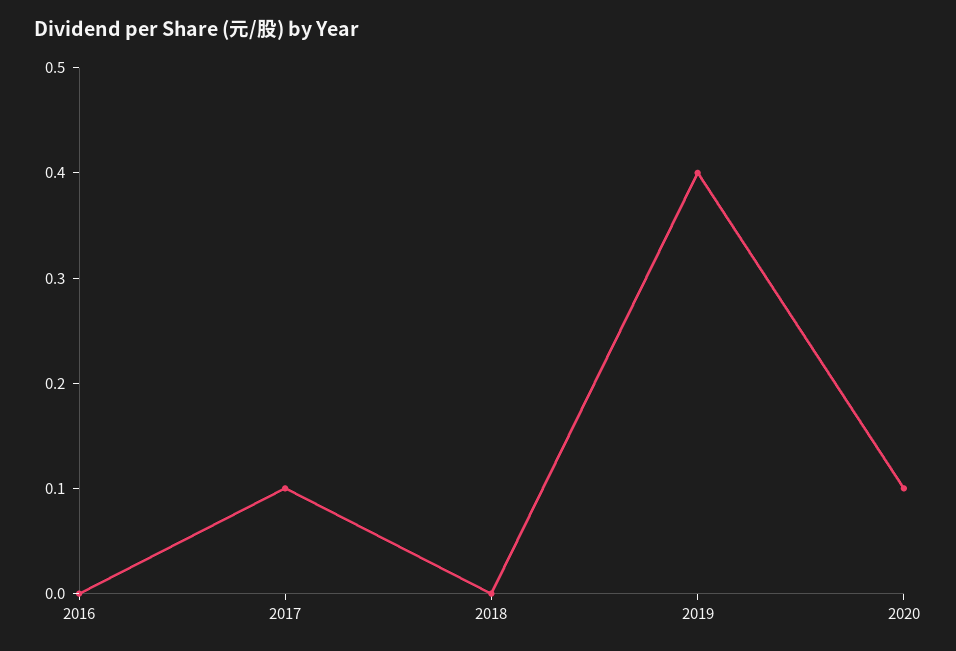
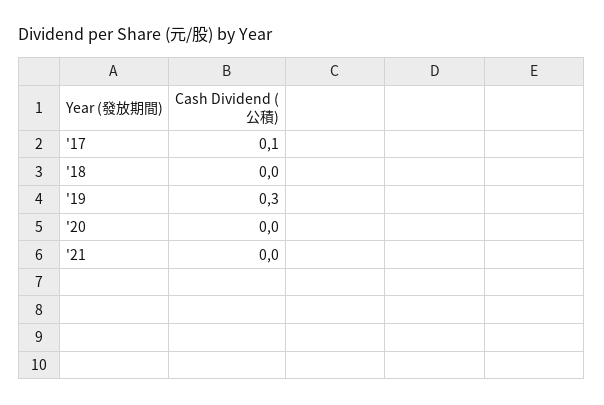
2016: 0 -> none
2019: 0.4 -> 0.3
2020: 0.1 -> 0
'21: none -> 0

